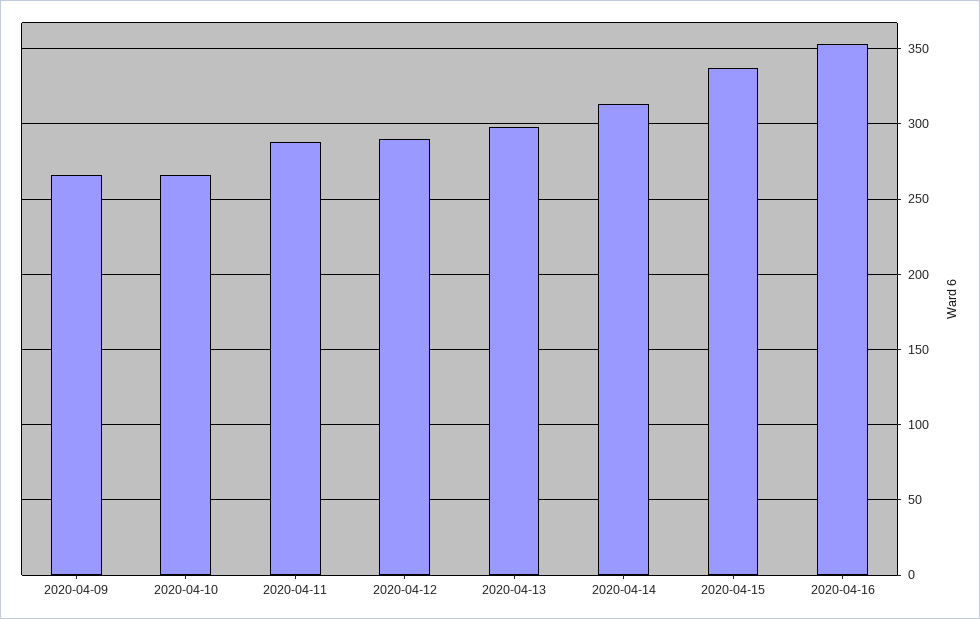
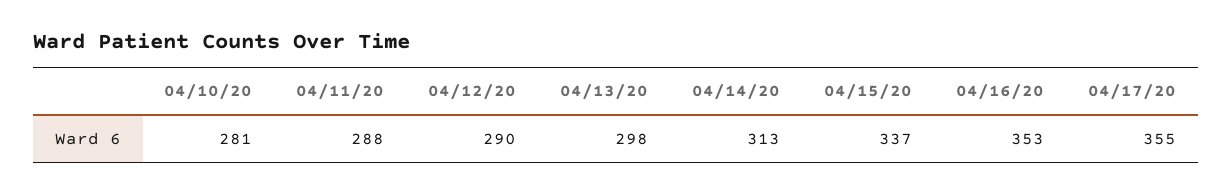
2020-04-09: 265 -> none
2020-04-10: 265 -> 281
04/17/20: none -> 355

